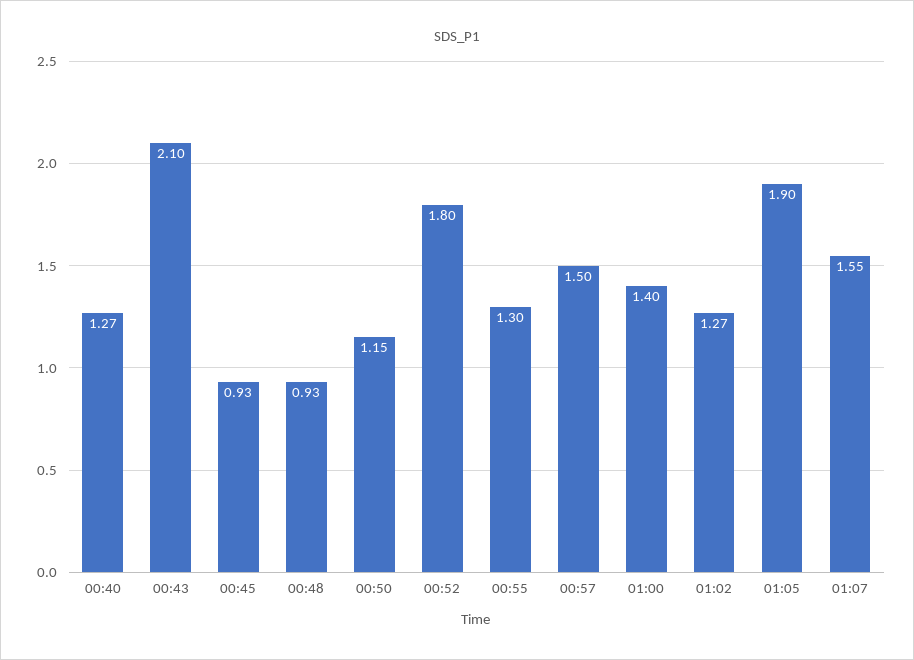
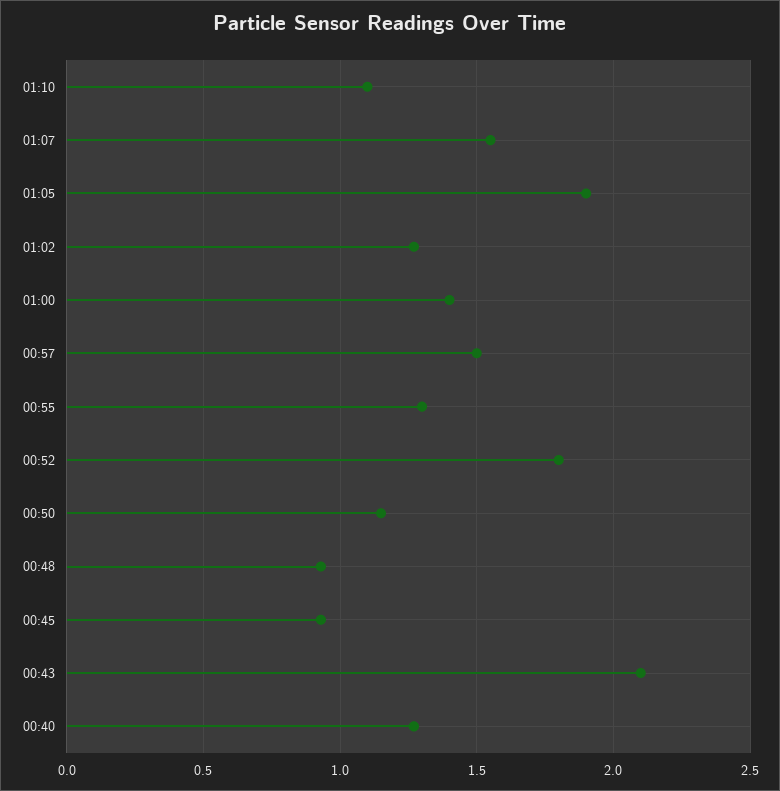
01:10: none -> 1.1

